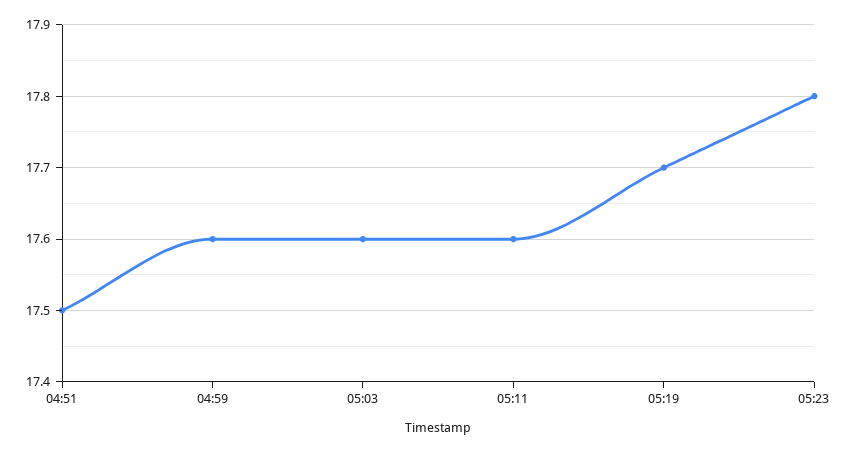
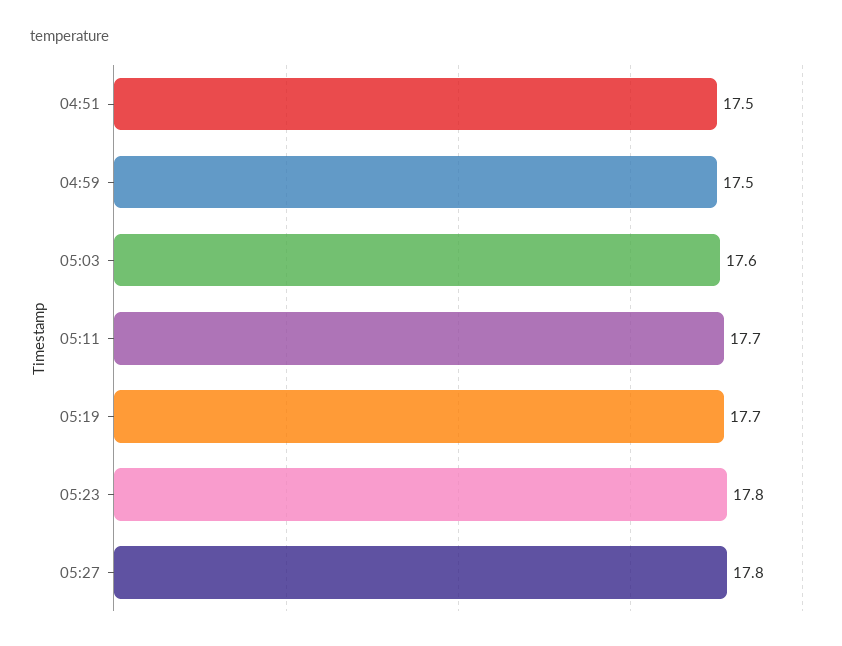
04:59: 17.6 -> 17.5
05:11: 17.6 -> 17.7
05:27: none -> 17.8

